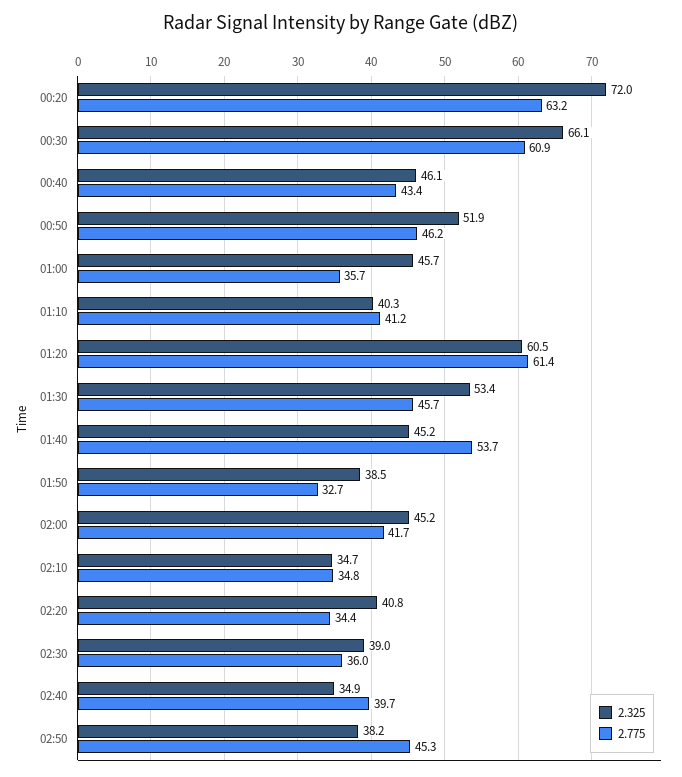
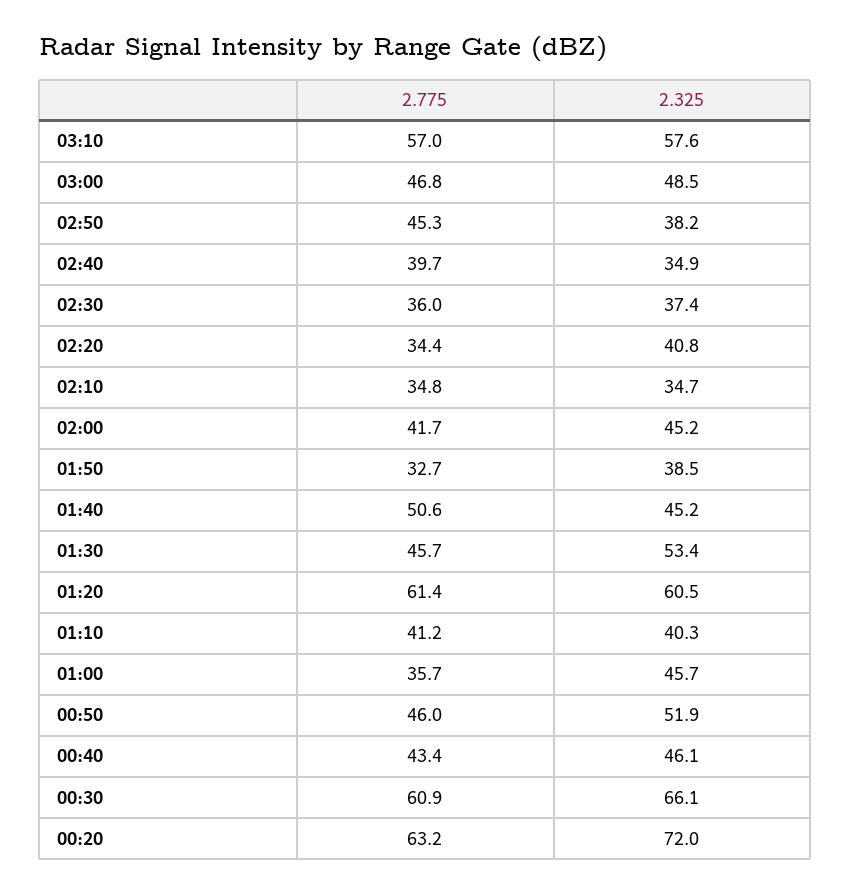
2.775, 00:50: 46.2 -> 46
2.775, 01:40: 53.7 -> 50.6
2.325, 02:30: 39 -> 37.4
2.775, 03:10: none -> 57
2.325, 03:10: none -> 57.6
2.775, 03:00: none -> 46.8
2.325, 03:00: none -> 48.5

